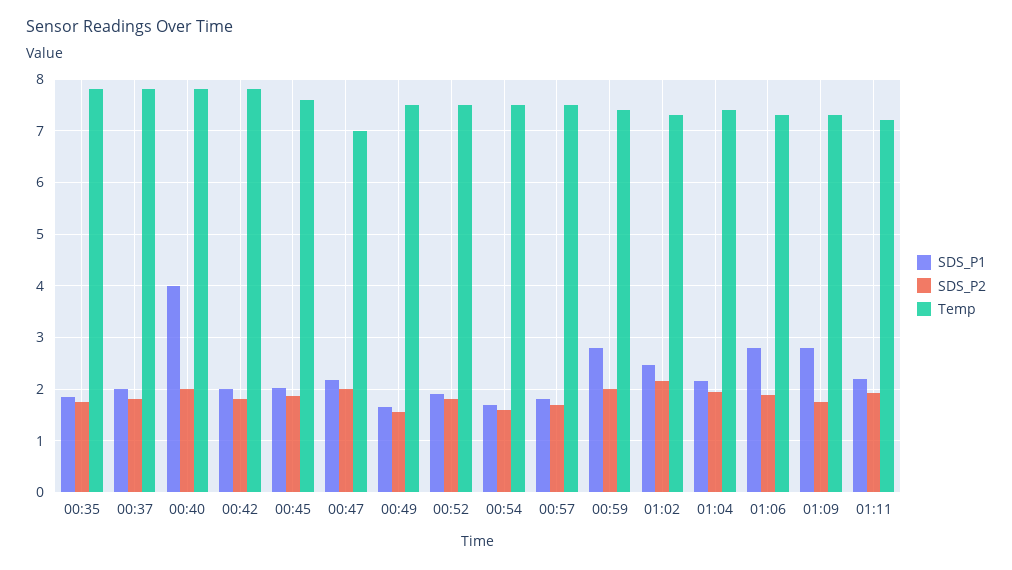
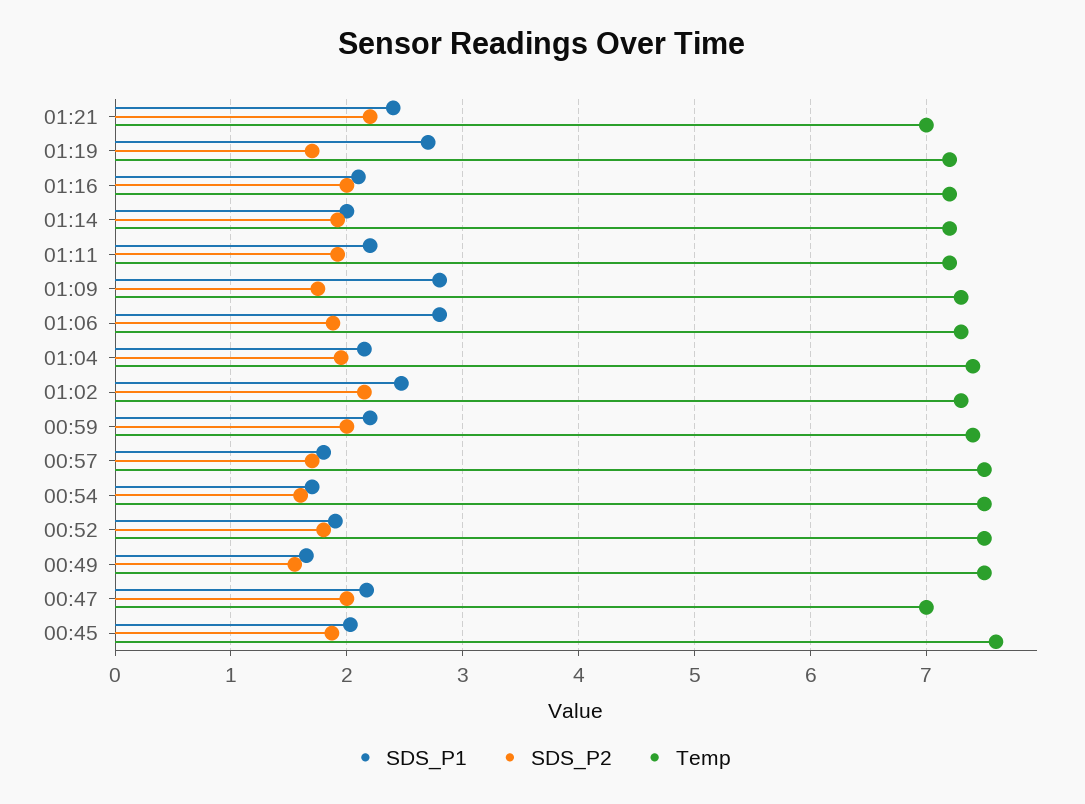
SDS_P1, 00:35: 1.8 -> none
SDS_P2, 00:35: 1.8 -> none
Temp, 00:35: 7.8 -> none
SDS_P1, 00:37: 2 -> none
SDS_P2, 00:37: 1.8 -> none
Temp, 00:37: 7.8 -> none
SDS_P1, 00:40: 4 -> none
SDS_P2, 00:40: 2 -> none
Temp, 00:40: 7.8 -> none
SDS_P1, 00:42: 2 -> none
SDS_P2, 00:42: 1.8 -> none
Temp, 00:42: 7.8 -> none
SDS_P1, 00:59: 2.8 -> 2.2
SDS_P1, 01:21: none -> 2.4
SDS_P2, 01:21: none -> 2.2
Temp, 01:21: none -> 7
SDS_P1, 01:19: none -> 2.7
SDS_P2, 01:19: none -> 1.7
Temp, 01:19: none -> 7.2
SDS_P1, 01:16: none -> 2.1
SDS_P2, 01:16: none -> 2
Temp, 01:16: none -> 7.2
SDS_P1, 01:14: none -> 2
SDS_P2, 01:14: none -> 1.9
Temp, 01:14: none -> 7.2

